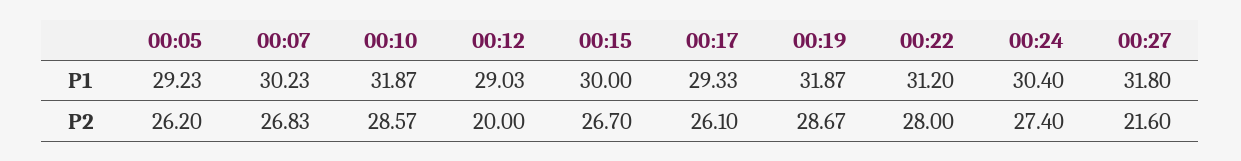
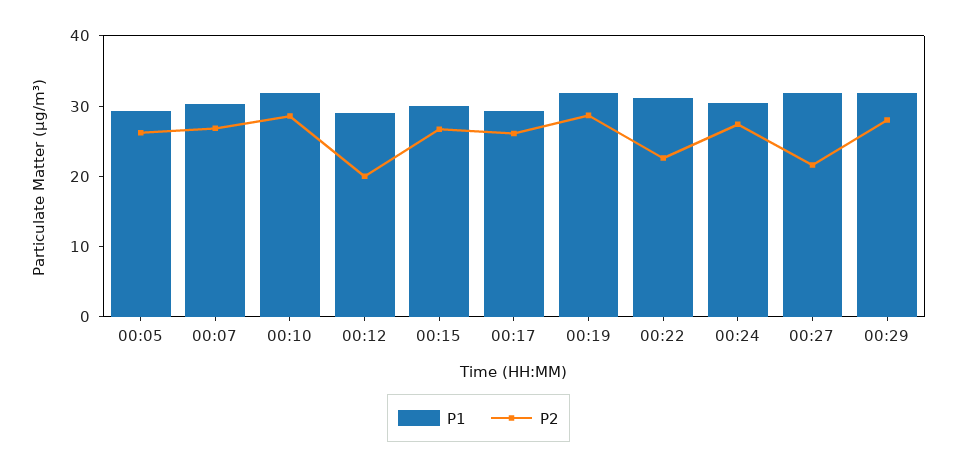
P2, 00:22: 28 -> 22
P1, 00:29: none -> 32
P2, 00:29: none -> 28

